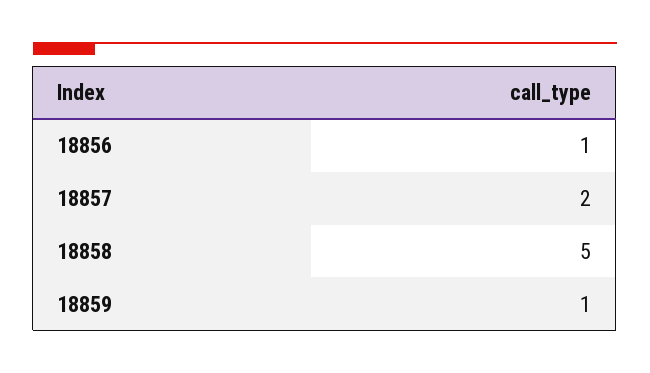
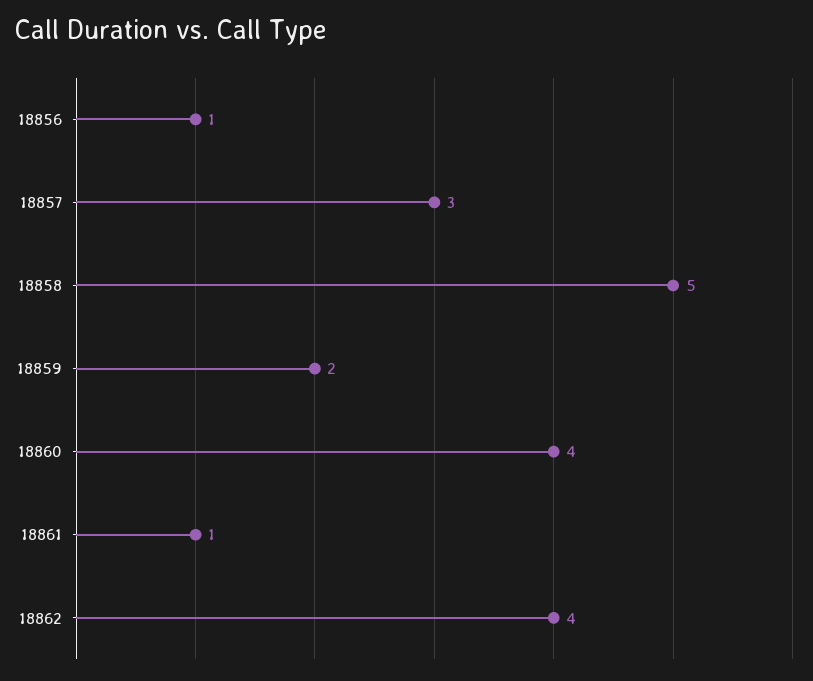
18857: 2 -> 3
18859: 1 -> 2
18860: none -> 4
18861: none -> 1
18862: none -> 4

